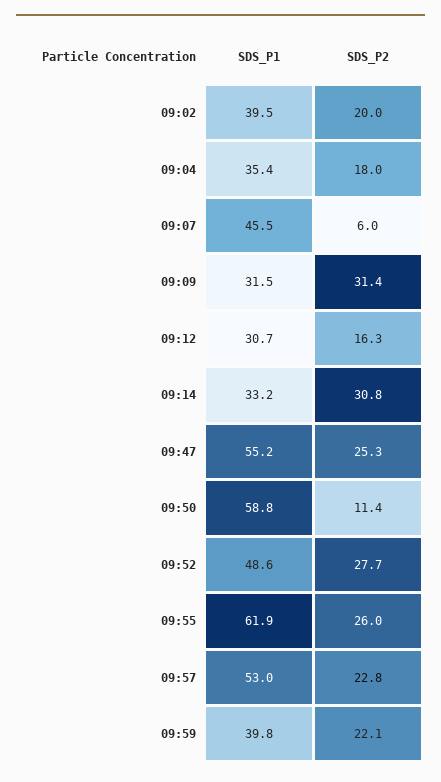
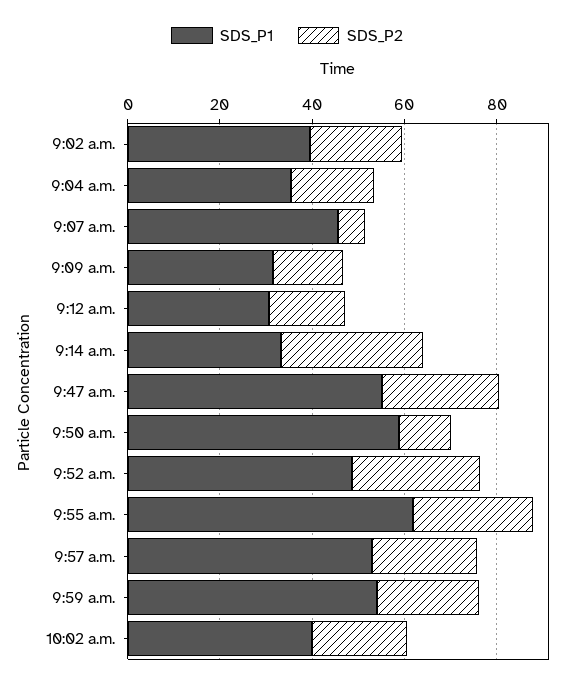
SDS_P2, 09:09: 31.4 -> 15
SDS_P1, 09:59: 39.8 -> 55
SDS_P1, 10:02 a.m.: none -> 40
SDS_P2, 10:02 a.m.: none -> 20

